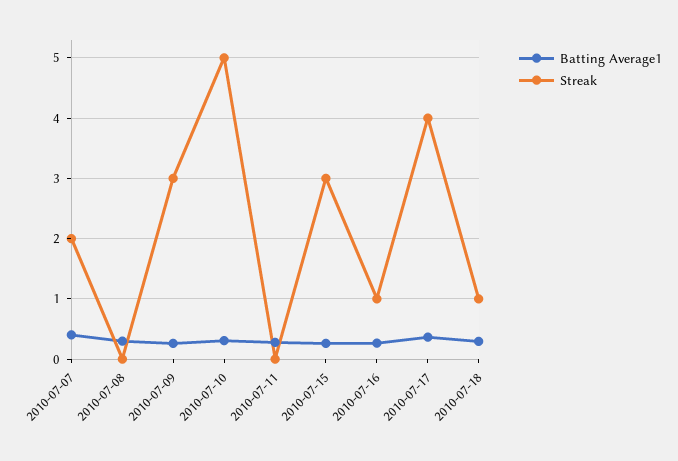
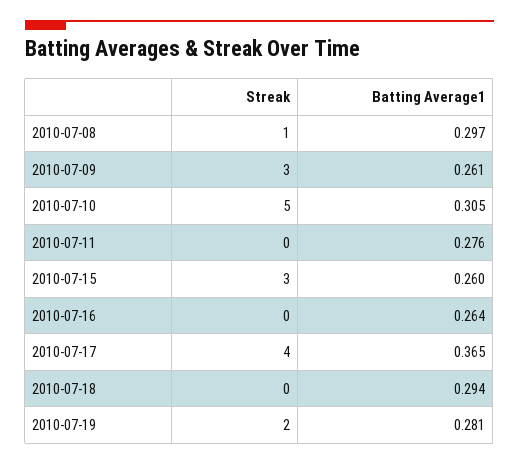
Batting Average1, 2010-07-07: 0.4 -> none
Streak, 2010-07-07: 2 -> none
Streak, 2010-07-08: 0 -> 1
Streak, 2010-07-16: 1 -> 0
Streak, 2010-07-18: 1 -> 0
Streak, 2010-07-19: none -> 2
Batting Average1, 2010-07-19: none -> 0.281

